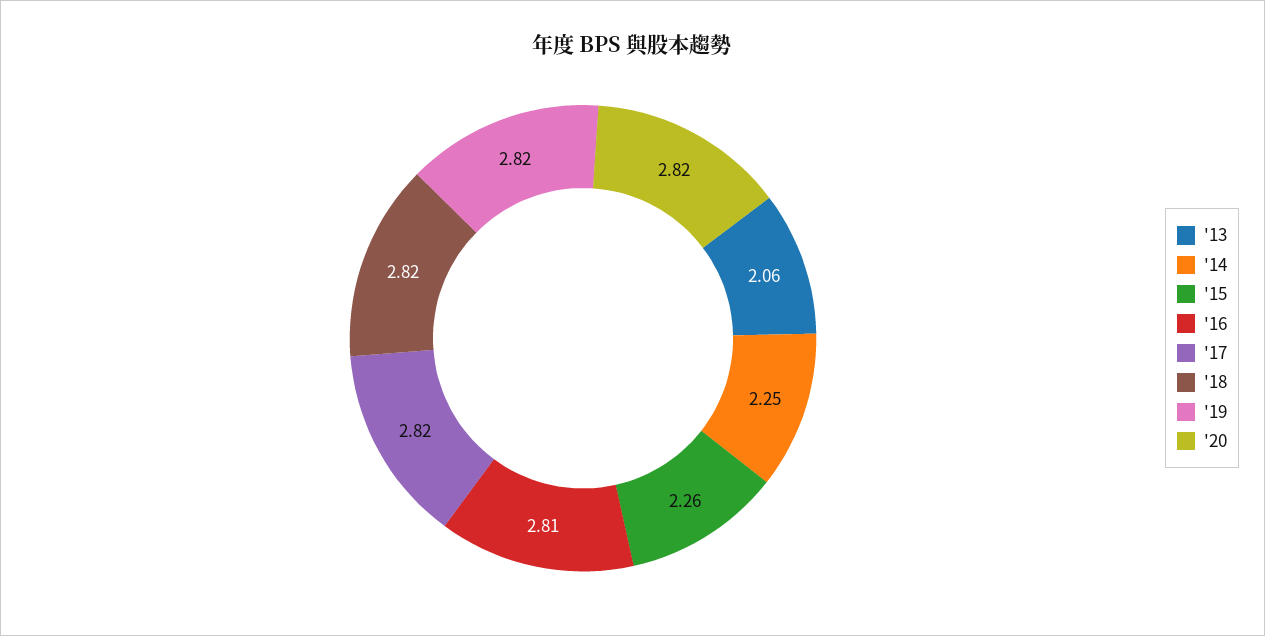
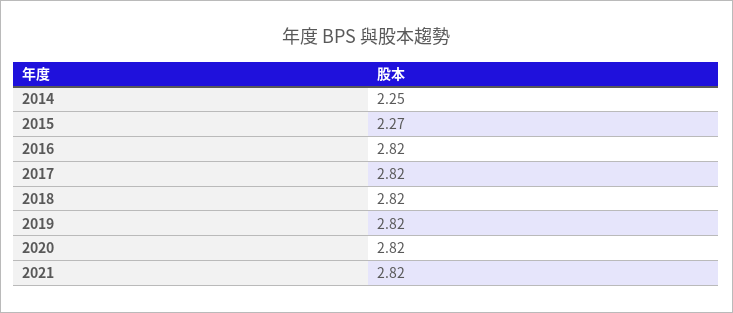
'13: 2.06 -> none
'15: 2.26 -> 2.27
'16: 2.81 -> 2.82
2021: none -> 2.82

